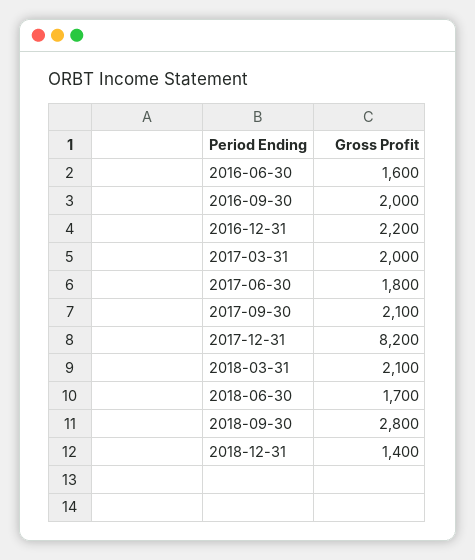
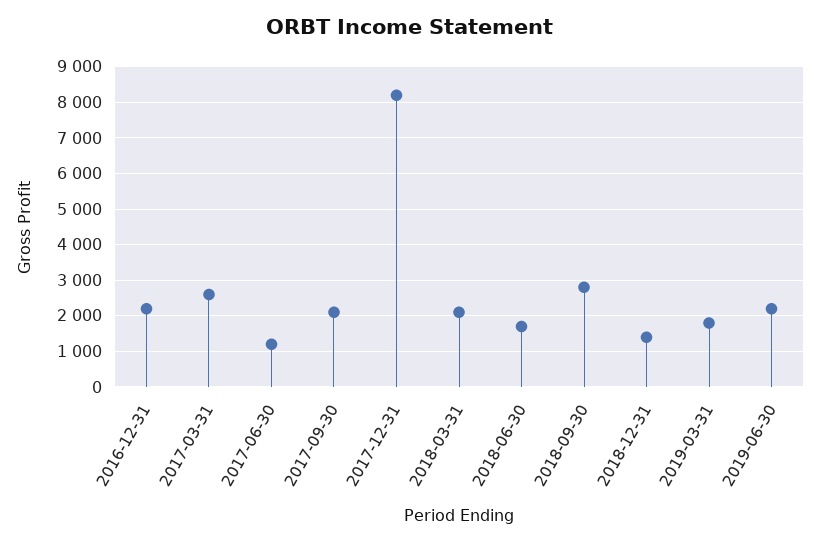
2016-06-30: 1600 -> none
2016-09-30: 2000 -> none
2017-03-31: 2000 -> 2600
2017-06-30: 1800 -> 1200
2019-03-31: none -> 1800
2019-06-30: none -> 2200

